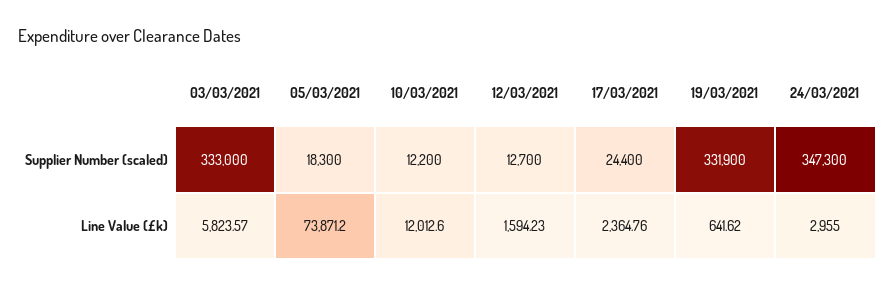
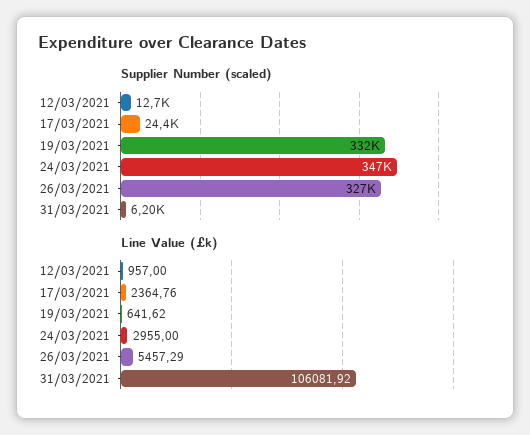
Supplier Number (scaled), 03/03/2021: 333000 -> none
Supplier Number (scaled), 05/03/2021: 18300 -> none
Supplier Number (scaled), 10/03/2021: 12200 -> none
Line Value (£k), 03/03/2021: 5823.57 -> none
Line Value (£k), 05/03/2021: 73871.2 -> none
Line Value (£k), 10/03/2021: 12012.6 -> none
Line Value (£k), 12/03/2021: 1594.23 -> 957
Supplier Number (scaled), 26/03/2021: none -> 327000
Supplier Number (scaled), 31/03/2021: none -> 6200
Line Value (£k), 26/03/2021: none -> 5457.29
Line Value (£k), 31/03/2021: none -> 106081.92

